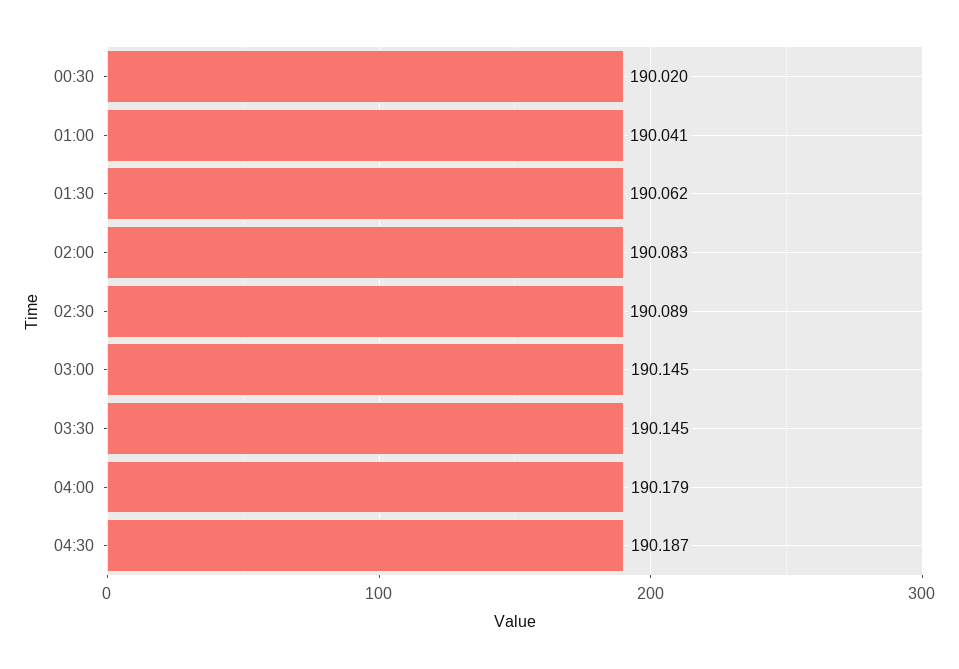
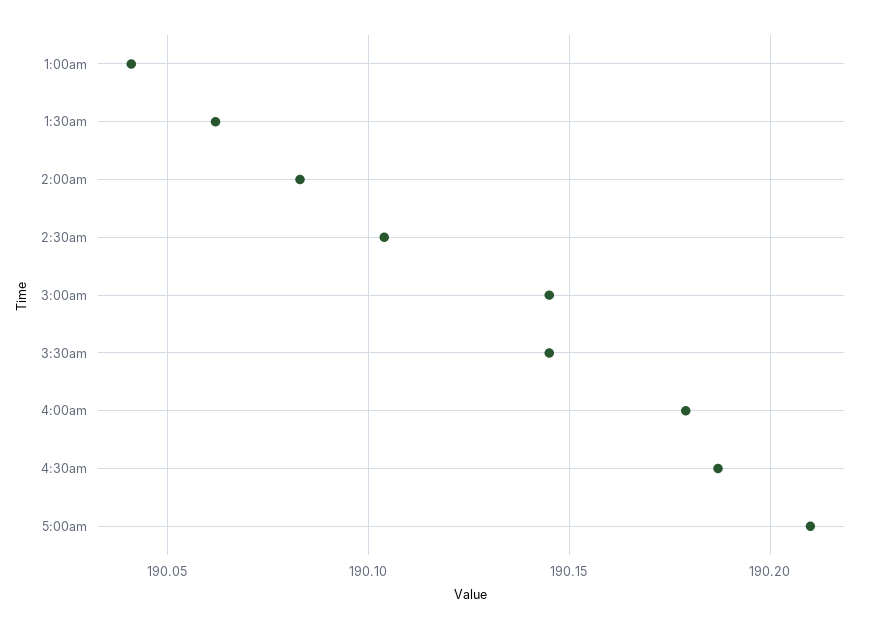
00:30: 190.02 -> none
02:30: 190.089 -> 190.105
5:00am: none -> 190.21

